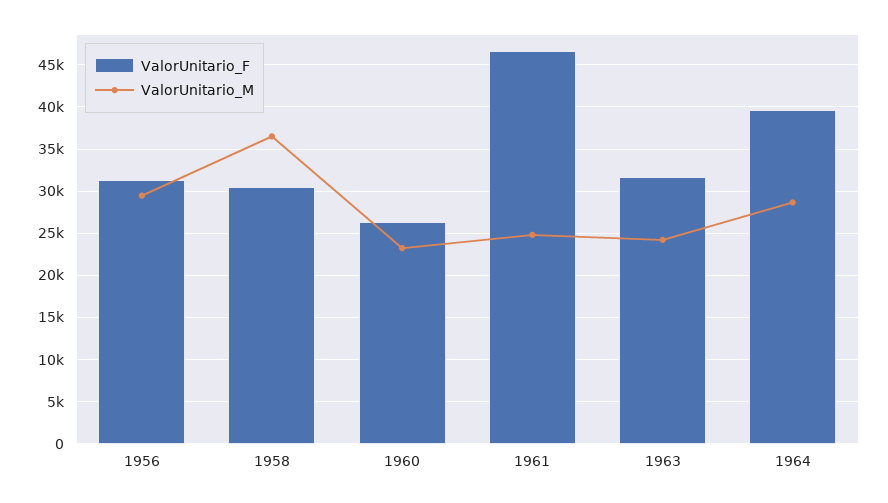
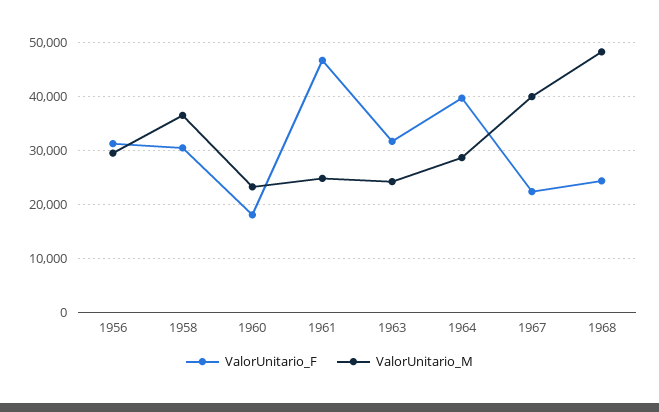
ValorUnitario_F, 1960: 26000 -> 18000
ValorUnitario_F, 1967: none -> 22000
ValorUnitario_M, 1967: none -> 40000
ValorUnitario_F, 1968: none -> 24000
ValorUnitario_M, 1968: none -> 48000

